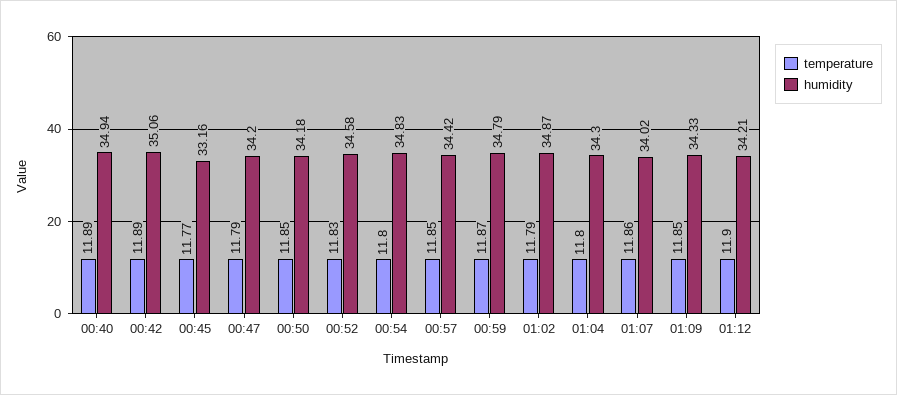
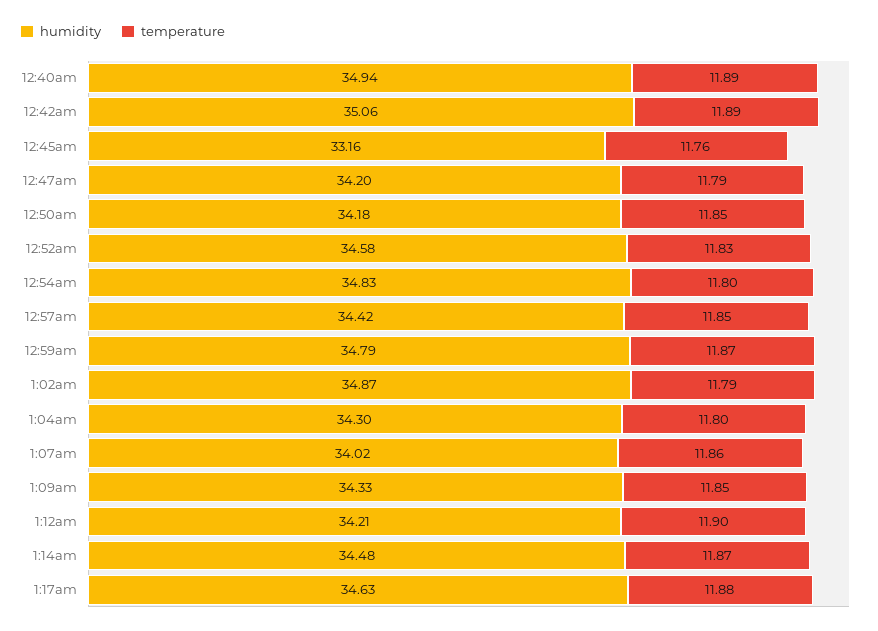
temperature, 00:45: 11.77 -> 11.76
humidity, 1:14am: none -> 34.48
temperature, 1:14am: none -> 11.87
humidity, 1:17am: none -> 34.63
temperature, 1:17am: none -> 11.88

